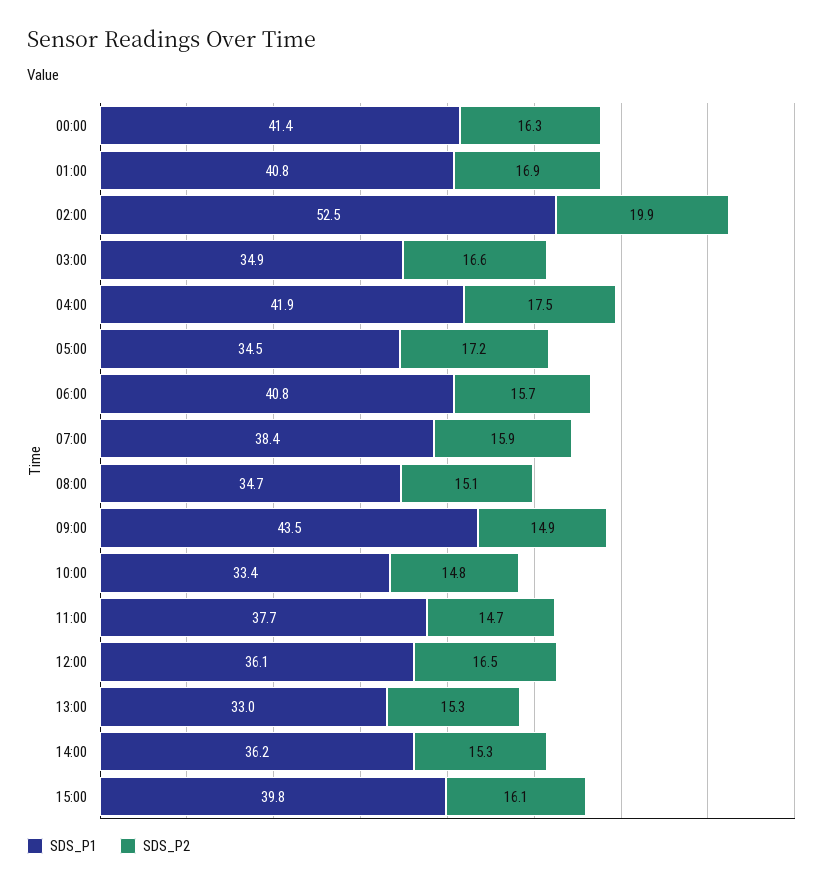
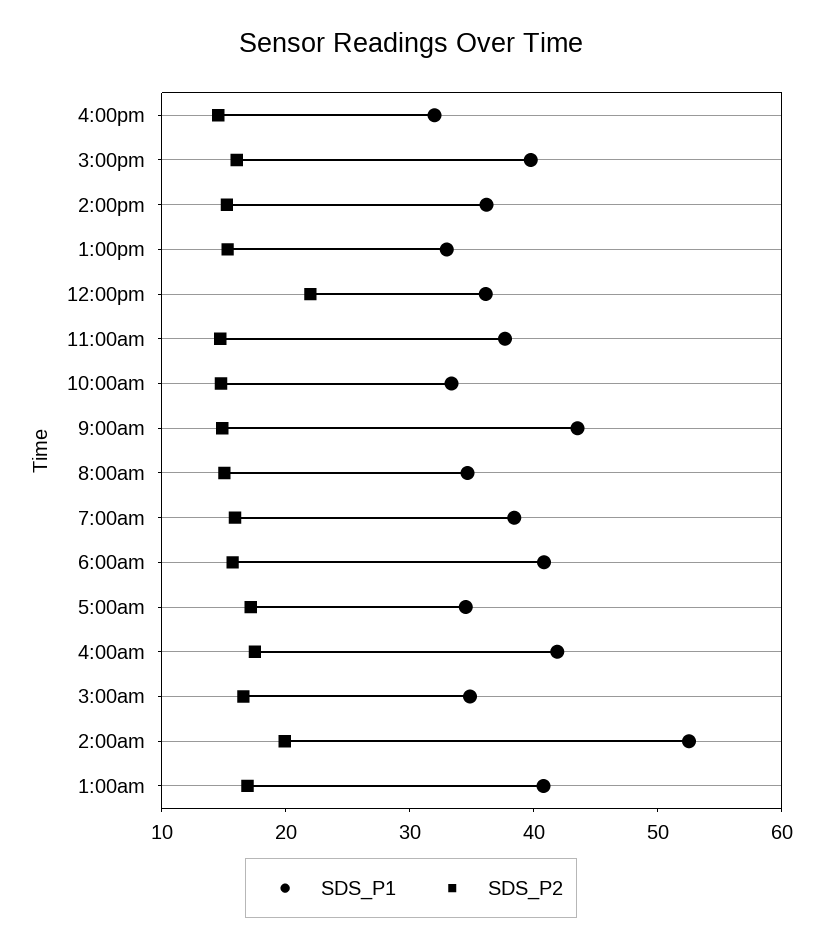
SDS_P1, 00:00: 41.4 -> none
SDS_P2, 00:00: 16.3 -> none
SDS_P2, 12:00: 16.5 -> 22
SDS_P1, 4:00pm: none -> 32
SDS_P2, 4:00pm: none -> 14

